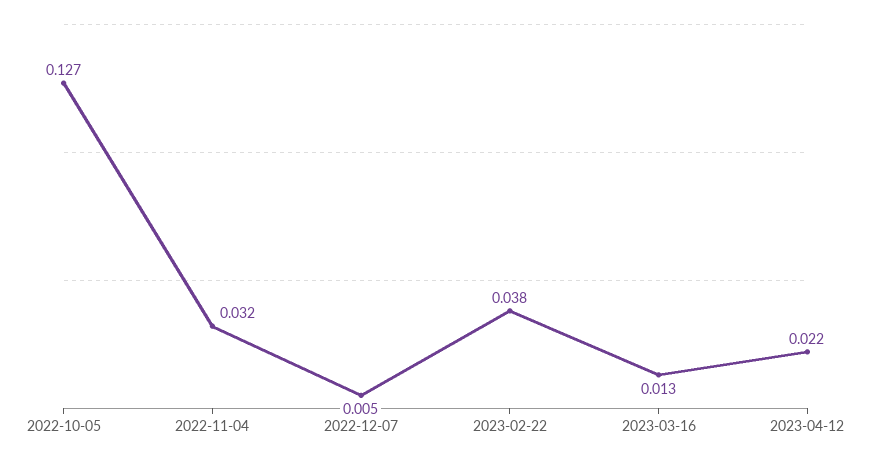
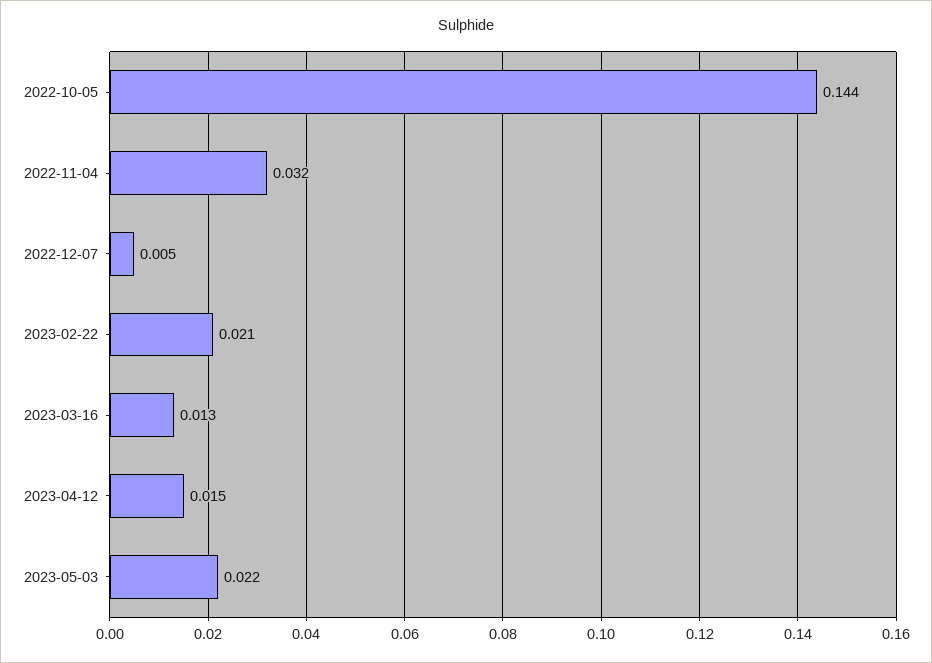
2022-10-05: 0.127 -> 0.144
2023-02-22: 0.038 -> 0.021
2023-04-12: 0.022 -> 0.015
2023-05-03: none -> 0.022

